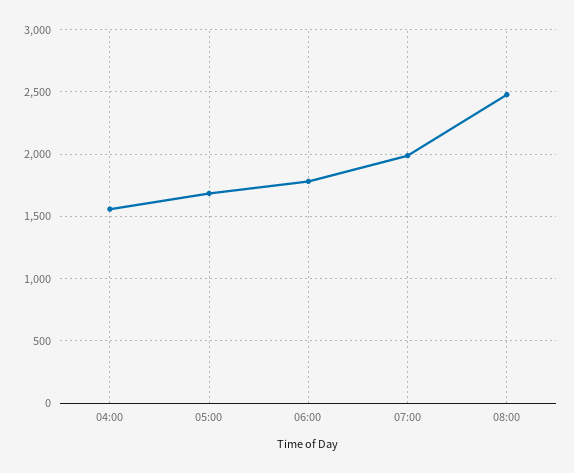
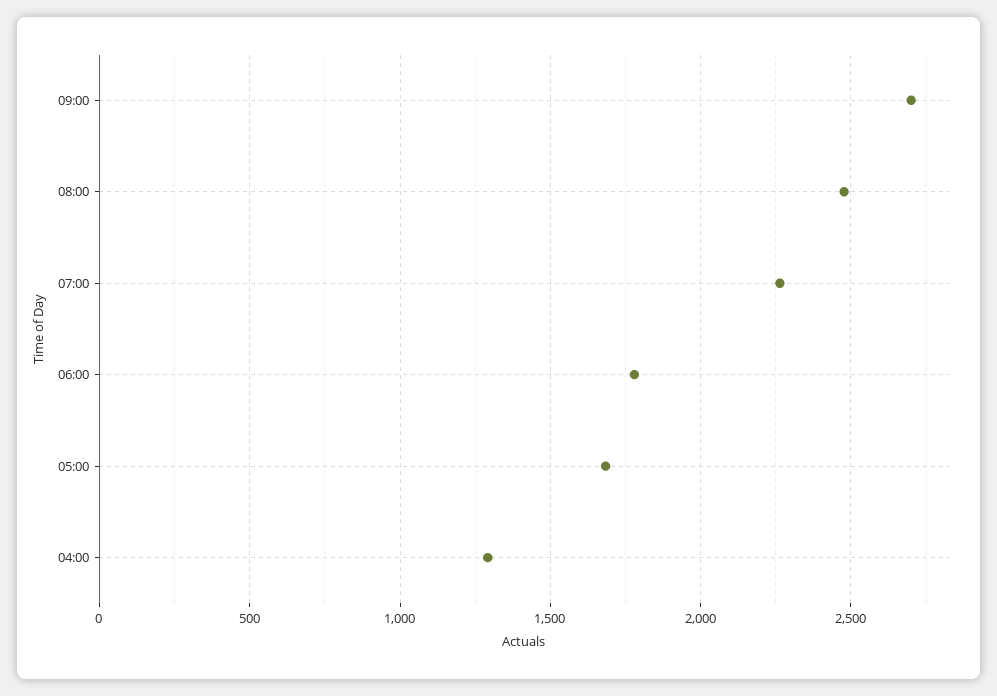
04:00: 1550 -> 1300
07:00: 2000 -> 2250
09:00: none -> 2700

